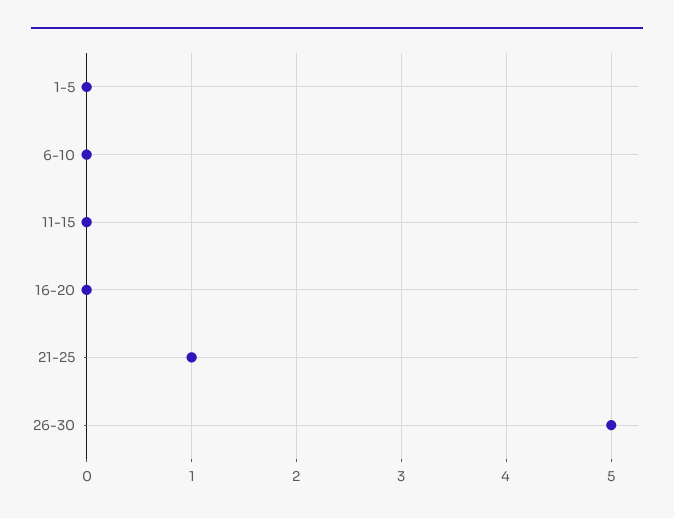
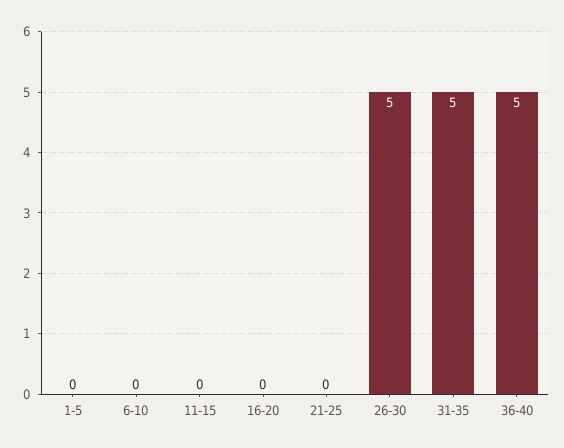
21-25: 1 -> 0
31-35: none -> 5
36-40: none -> 5

